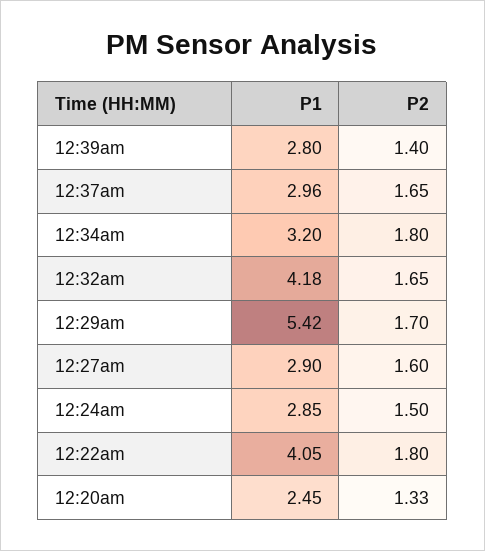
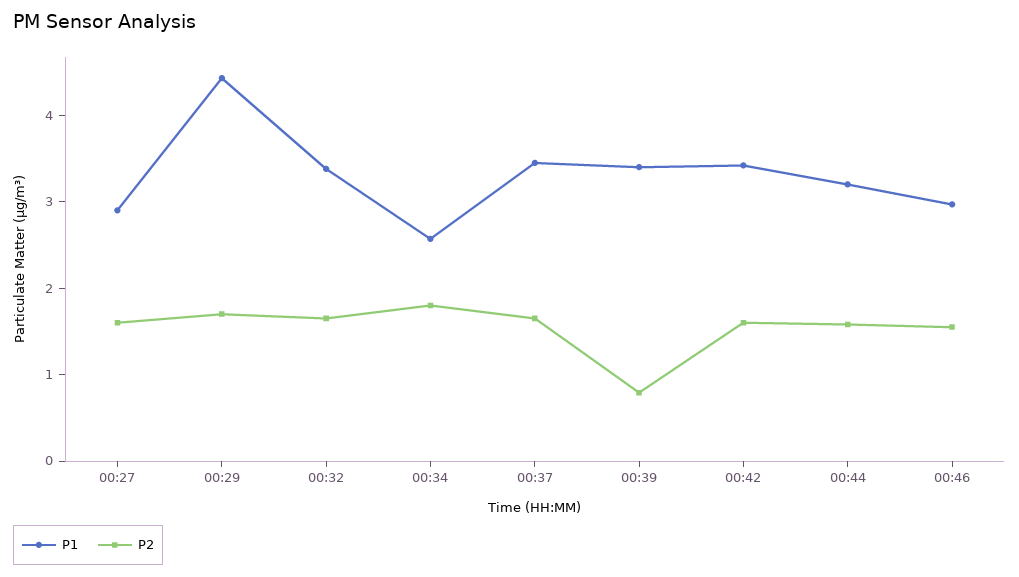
P1, 12:39am: 2.8 -> 3.4
P2, 12:39am: 1.4 -> 0.8
P1, 12:37am: 2.96 -> 3.4
P1, 12:34am: 3.2 -> 2.6
P1, 12:32am: 4.18 -> 3.4
P1, 12:29am: 5.42 -> 4.4
P1, 12:24am: 2.85 -> none
P2, 12:24am: 1.5 -> none
P1, 12:22am: 4.05 -> none
P2, 12:22am: 1.8 -> none
P1, 12:20am: 2.45 -> none
P2, 12:20am: 1.33 -> none
P1, 00:42: none -> 3.4
P2, 00:42: none -> 1.6
P1, 00:44: none -> 3.2
P2, 00:44: none -> 1.6
P1, 00:46: none -> 3
P2, 00:46: none -> 1.6

